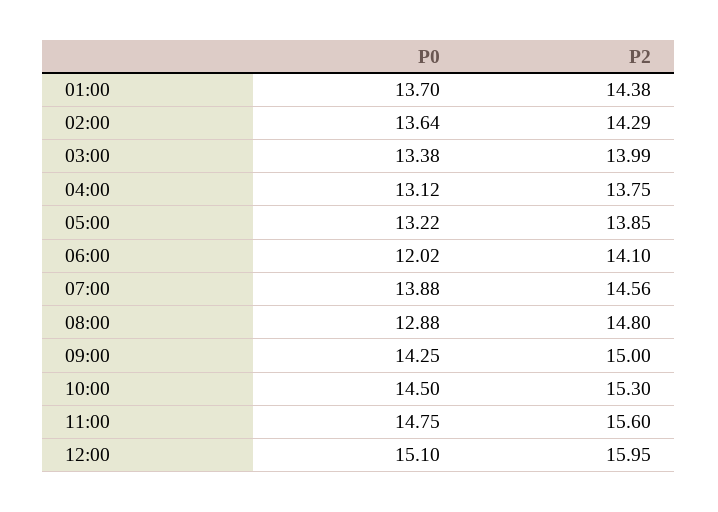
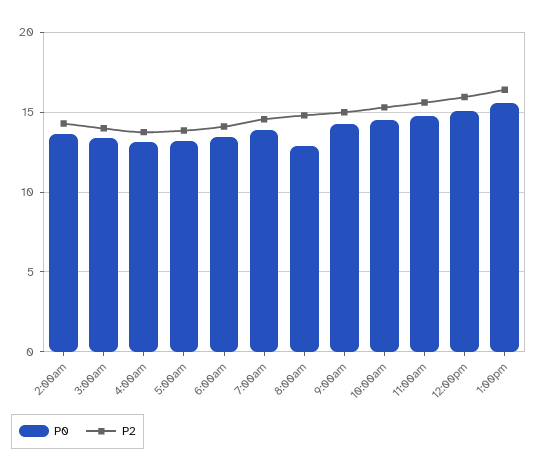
P0, 01:00: 13.7 -> none
P2, 01:00: 14.38 -> none
P0, 06:00: 12.02 -> 13.5
P0, 1:00pm: none -> 15.5
P2, 1:00pm: none -> 16.5

